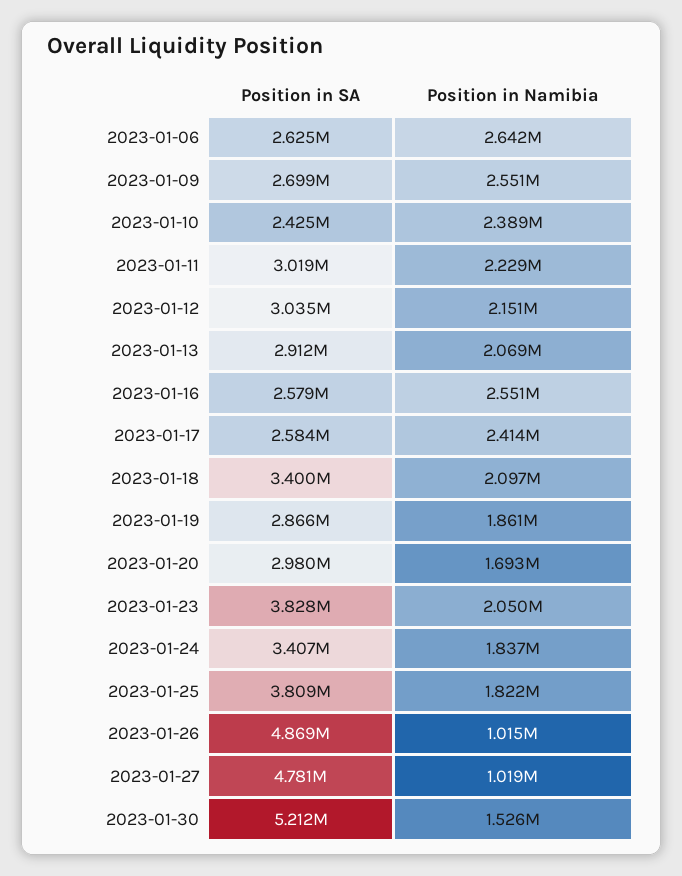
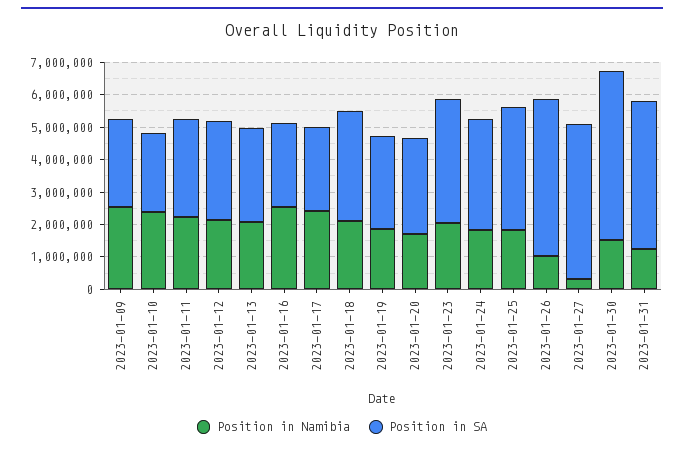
Position in SA, 2023-01-06: 2625000 -> none
Position in Namibia, 2023-01-06: 2642000 -> none
Position in Namibia, 2023-01-27: 1019000 -> 250000
Position in Namibia, 2023-01-31: none -> 1250000
Position in SA, 2023-01-31: none -> 4500000

